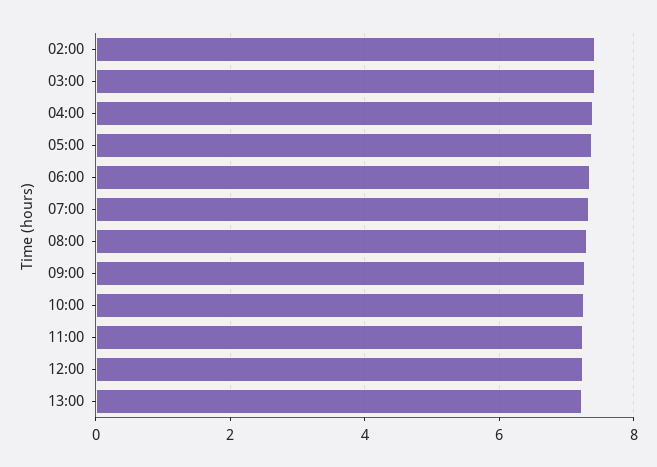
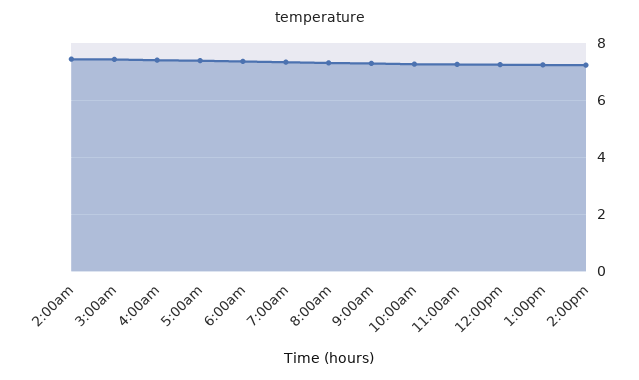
2:00pm: none -> 7.25

